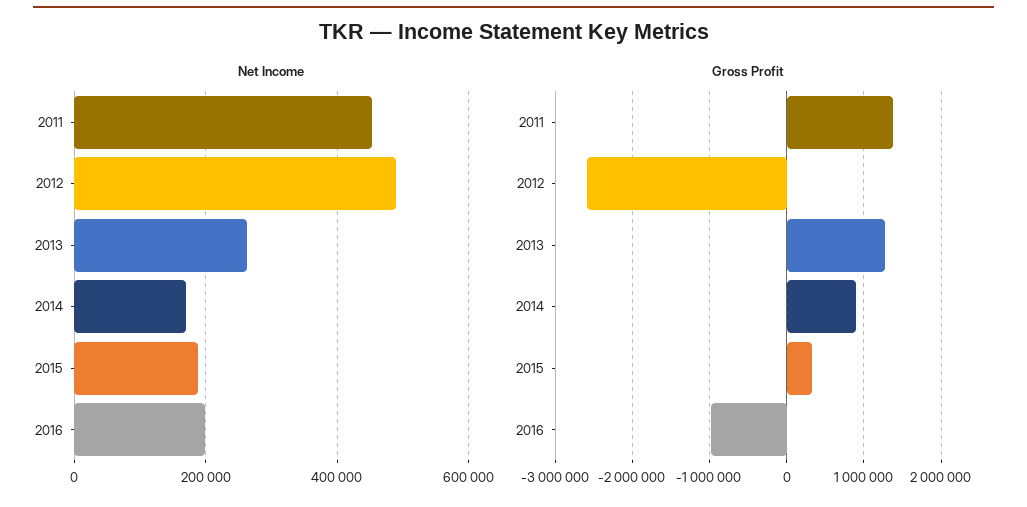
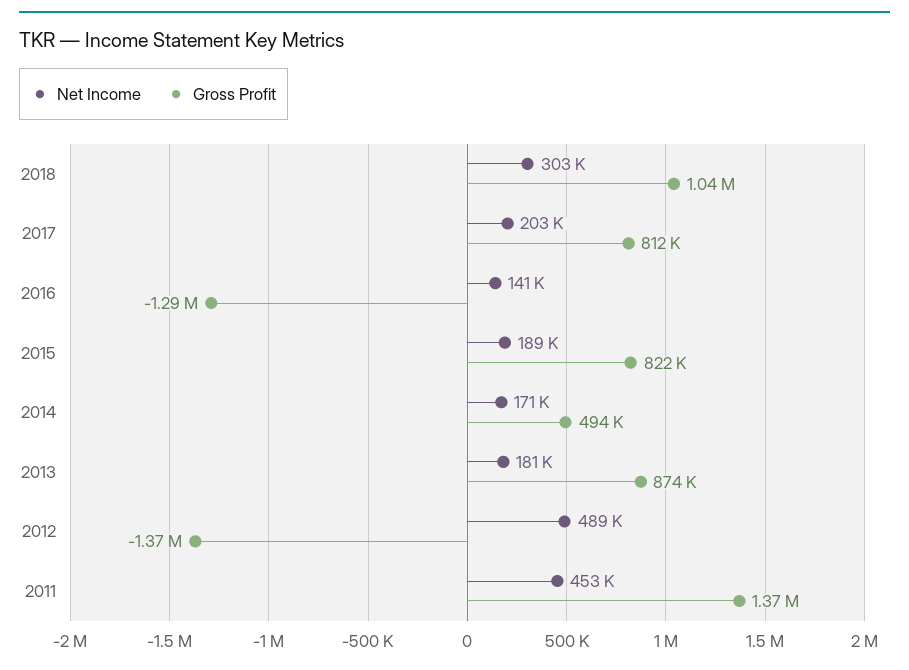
Net Income, 2013: 260000 -> 181000
Net Income, 2016: 200000 -> 141000
Gross Profit, 2012: -2600000 -> -1370000
Gross Profit, 2013: 1300000 -> 874000
Gross Profit, 2014: 900000 -> 494000
Gross Profit, 2015: 300000 -> 822000
Gross Profit, 2016: -1000000 -> -1290000
Net Income, 2018: none -> 303000
Gross Profit, 2018: none -> 1040000
Net Income, 2017: none -> 203000
Gross Profit, 2017: none -> 812000

